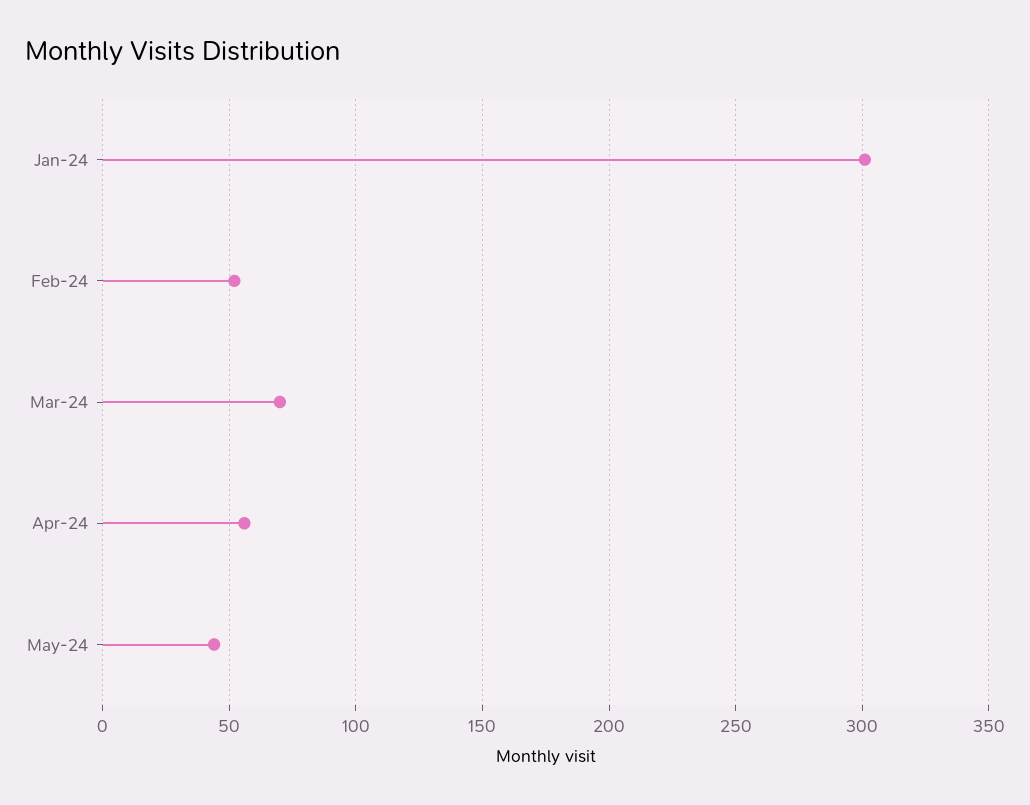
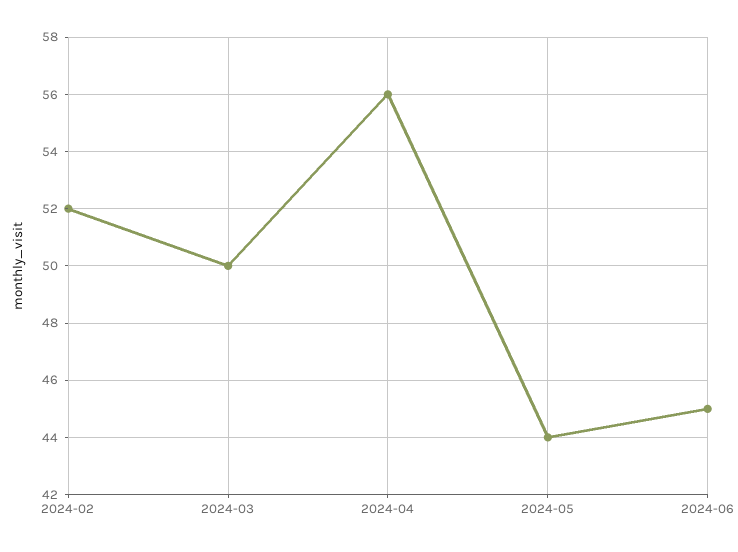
Jan-24: 300 -> none
Mar-24: 70 -> 50
2024-06: none -> 45

